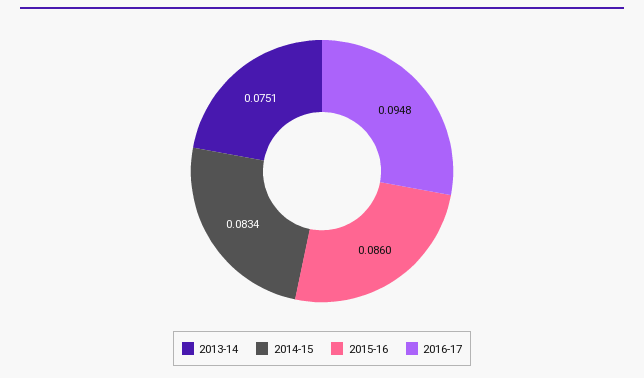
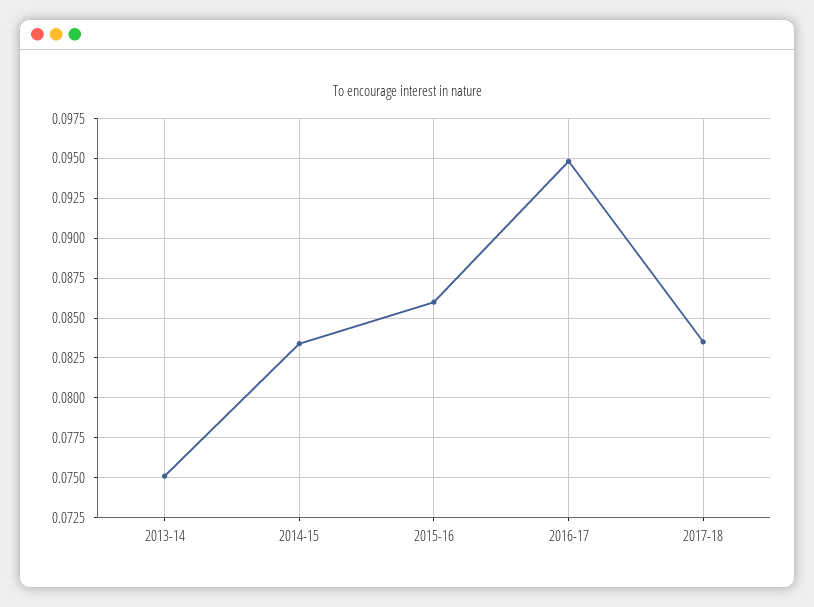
2017-18: none -> 0.0835

